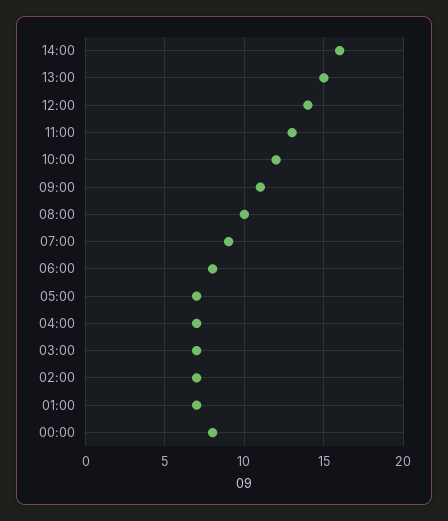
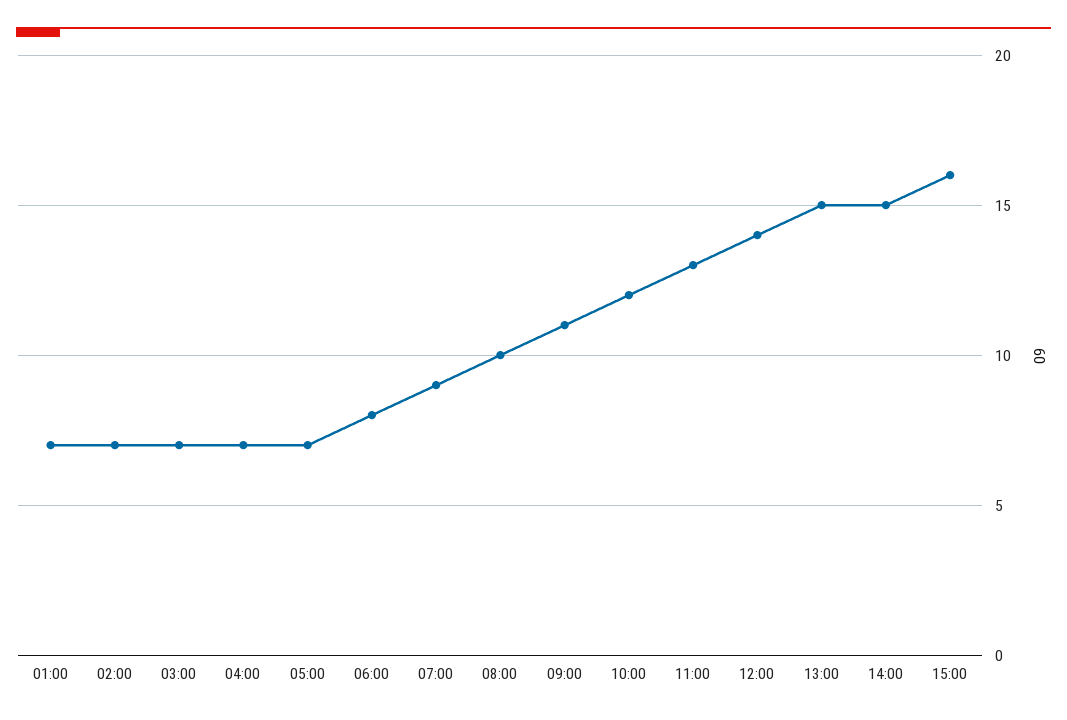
14:00: 16 -> 15
00:00: 8 -> none
15:00: none -> 16

